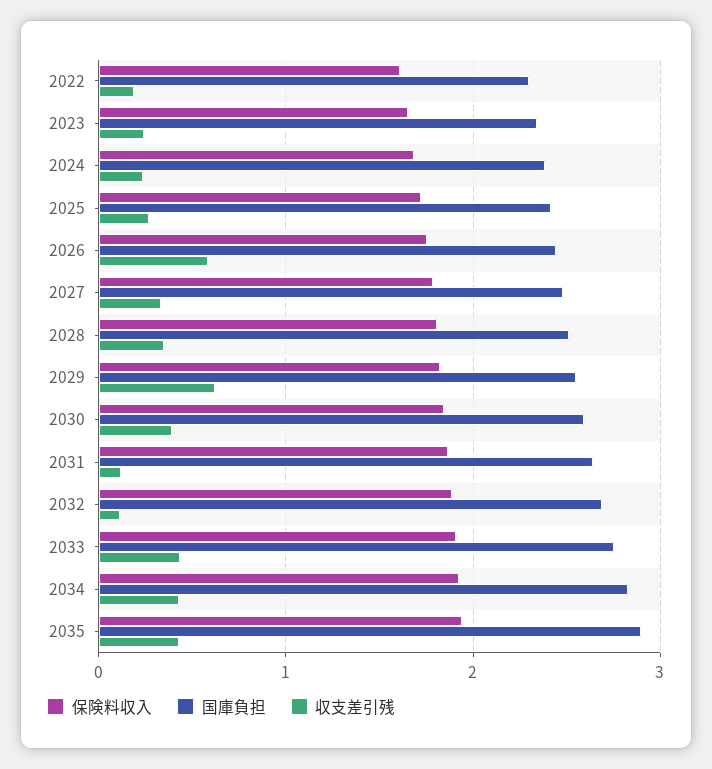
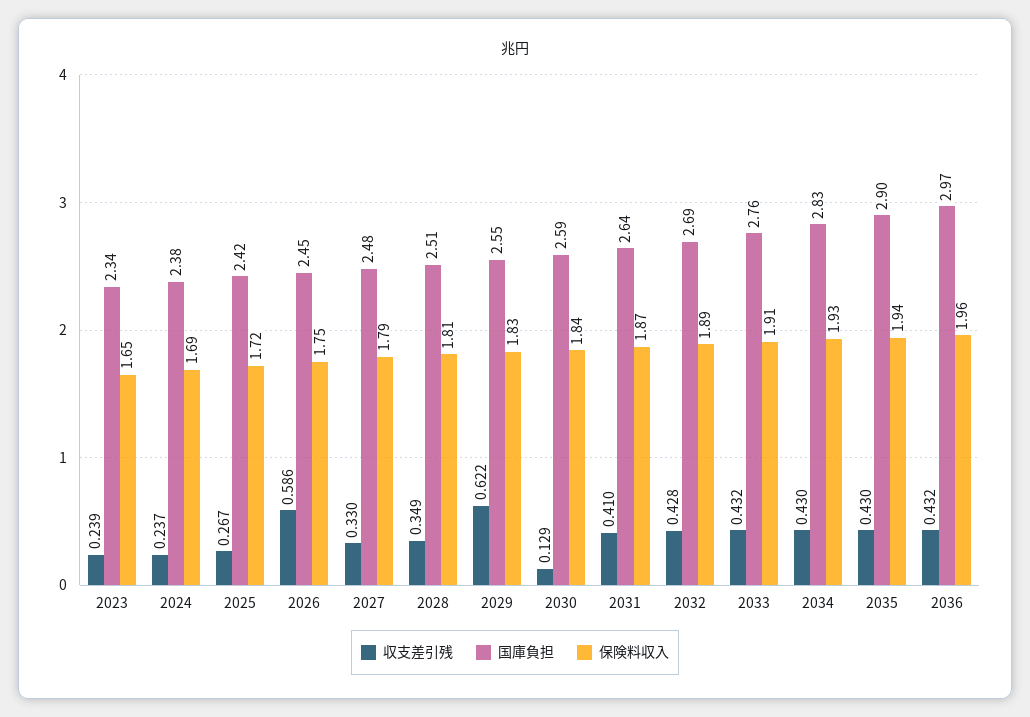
保険料収入, 2022: 1.6 -> none
国庫負担, 2022: 2.3 -> none
収支差引残, 2022: 0.2 -> none
収支差引残, 2030: 0.4 -> 0.129
収支差引残, 2031: 0.1 -> 0.41
収支差引残, 2032: 0.1 -> 0.428
収支差引残, 2036: none -> 0.432
国庫負担, 2036: none -> 2.97
保険料収入, 2036: none -> 1.96

